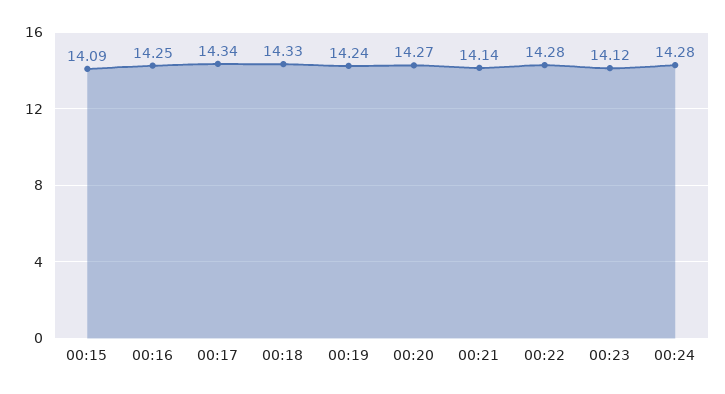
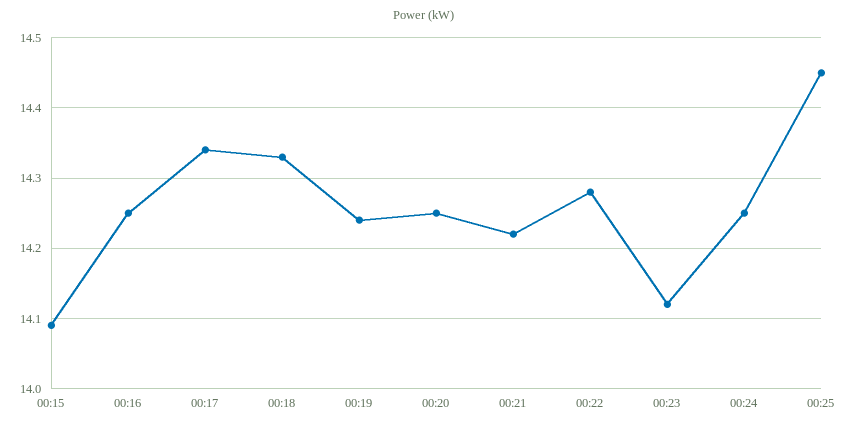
00:20: 14.27 -> 14.25
00:21: 14.14 -> 14.22
00:24: 14.28 -> 14.25
00:25: none -> 14.45

